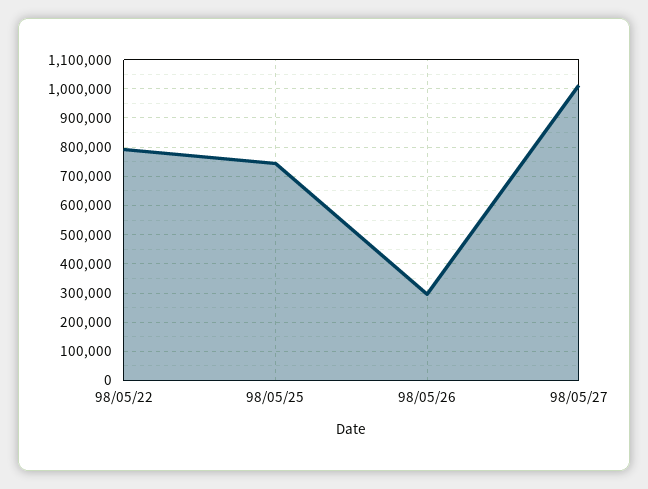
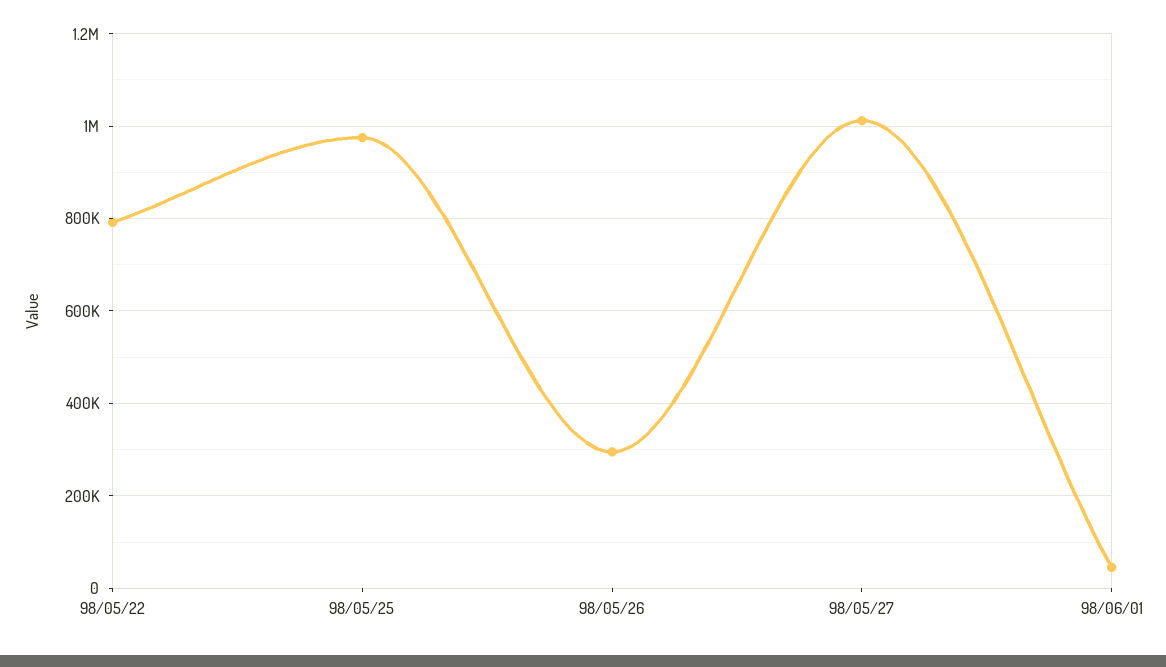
98/05/25: 750000 -> 980000
98/06/01: none -> 40000

